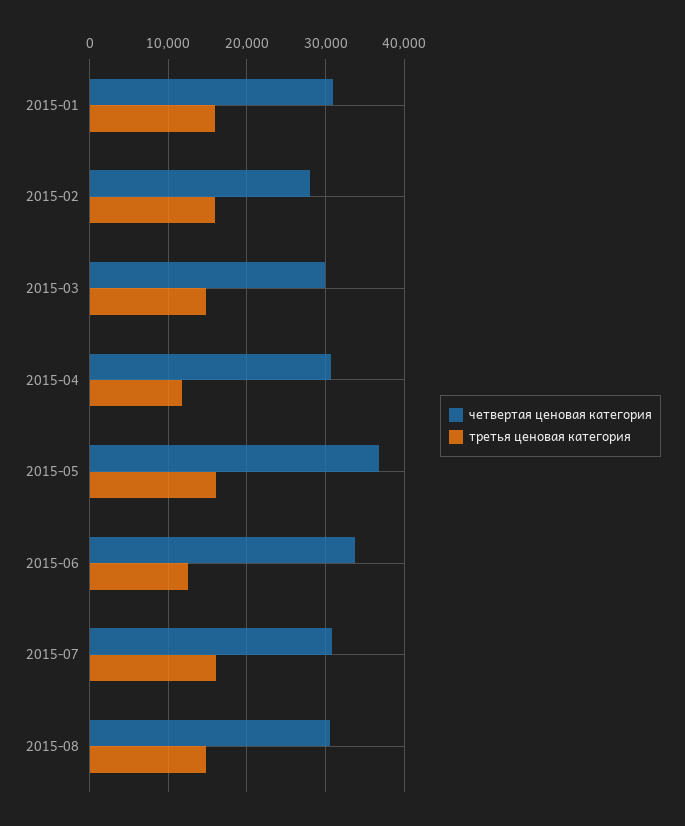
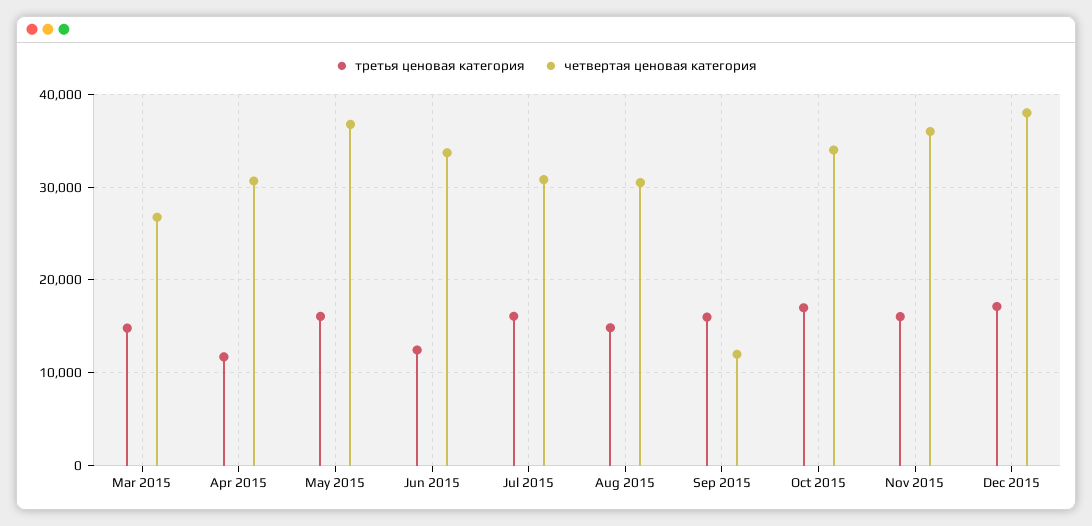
четвертая ценовая категория, 2015-01: 31000 -> none
третья ценовая категория, 2015-01: 16000 -> none
четвертая ценовая категория, 2015-02: 28000 -> none
третья ценовая категория, 2015-02: 16000 -> none
четвертая ценовая категория, 2015-03: 30000 -> 27000
третья ценовая категория, Sep 2015: none -> 16000
четвертая ценовая категория, Sep 2015: none -> 12000
третья ценовая категория, Oct 2015: none -> 17000
четвертая ценовая категория, Oct 2015: none -> 34000
третья ценовая категория, Nov 2015: none -> 16000
четвертая ценовая категория, Nov 2015: none -> 36000
третья ценовая категория, Dec 2015: none -> 17000
четвертая ценовая категория, Dec 2015: none -> 38000

